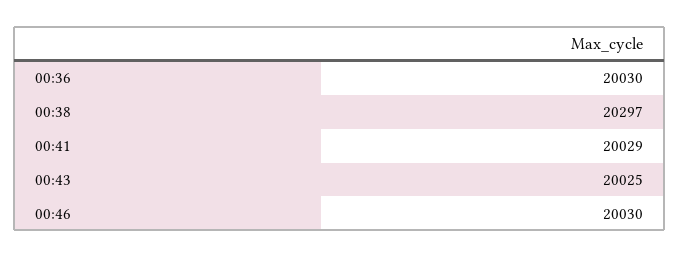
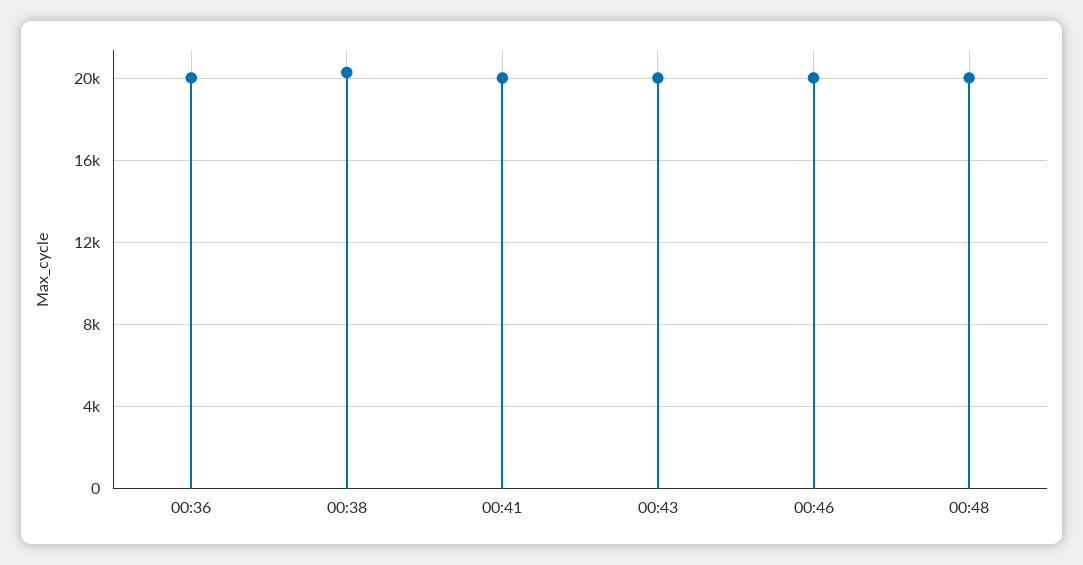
00:48: none -> 20000

